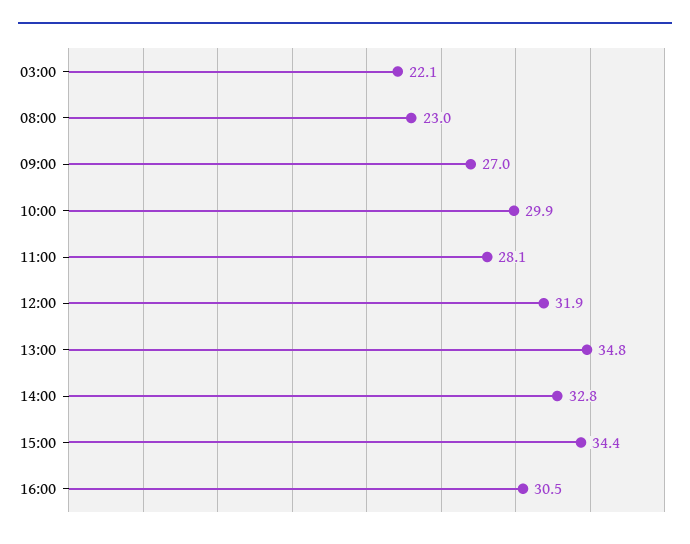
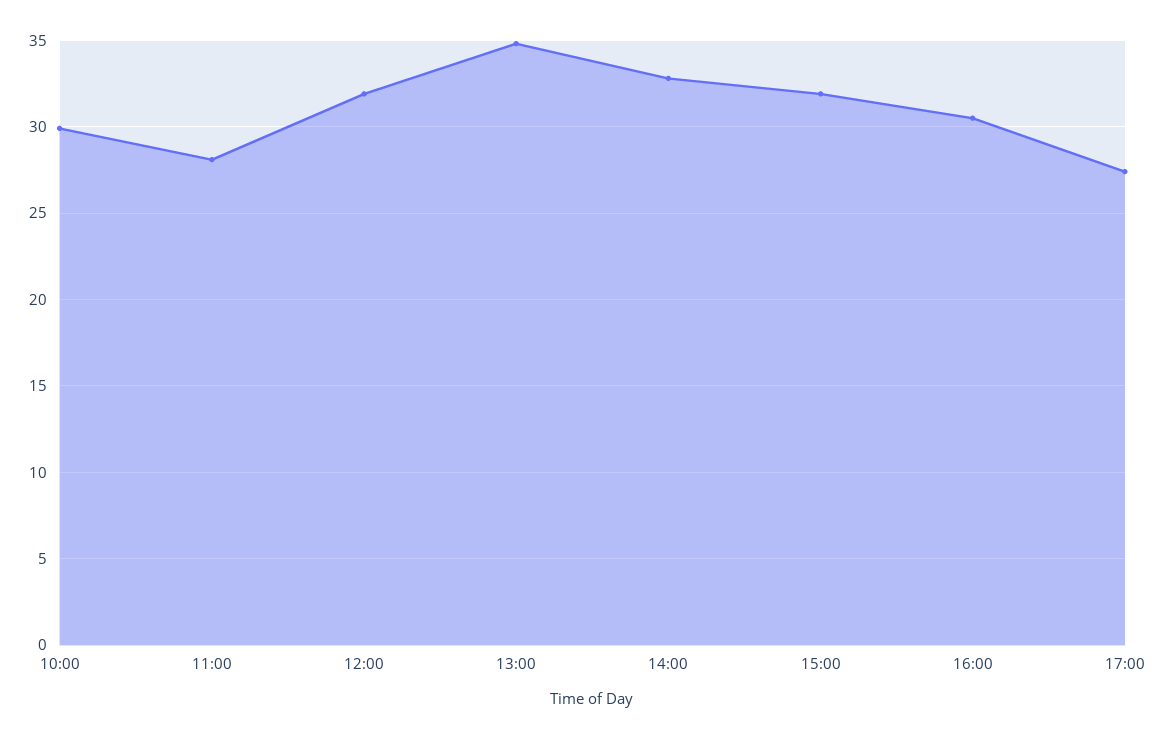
03:00: 22.1 -> none
08:00: 23 -> none
09:00: 27 -> none
15:00: 34.4 -> 32
17:00: none -> 27.5

